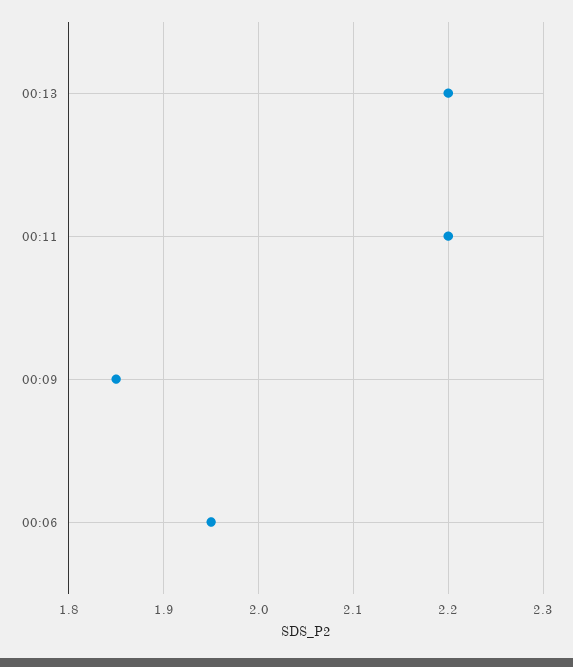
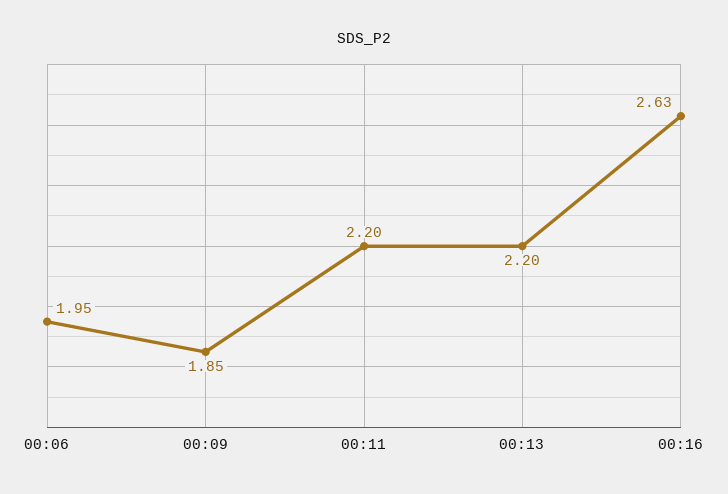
00:16: none -> 2.63

